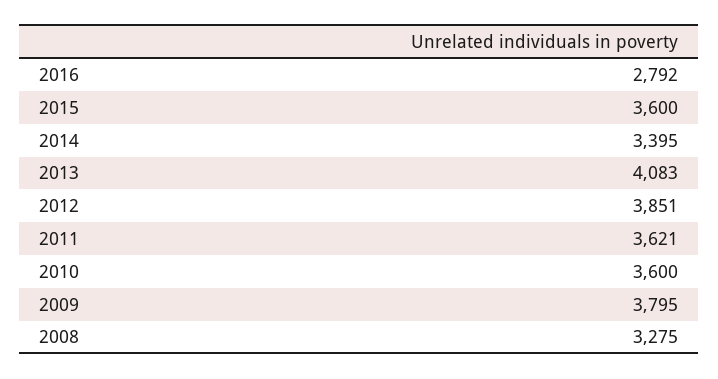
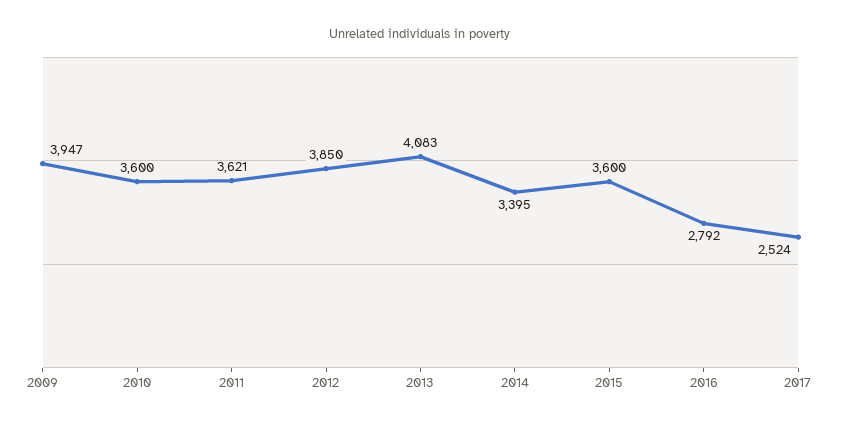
2012: 3851 -> 3850
2009: 3795 -> 3947
2008: 3275 -> none
2017: none -> 2524

